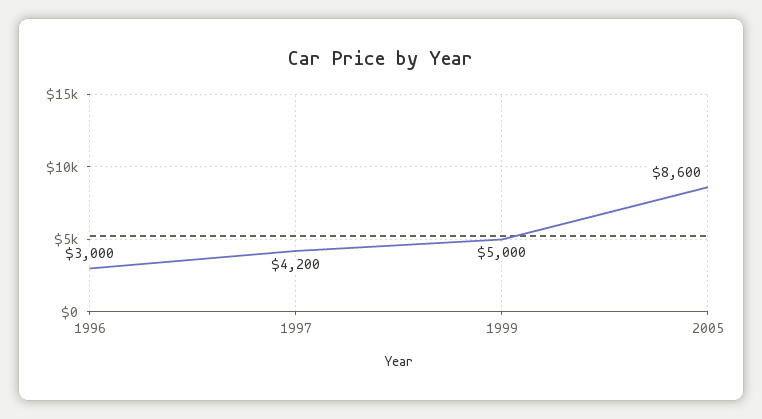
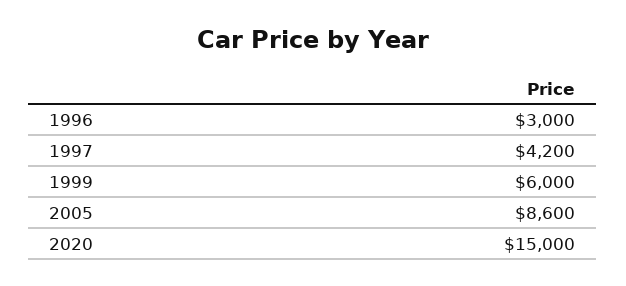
1999: 5000 -> 6000
2020: none -> 15000

